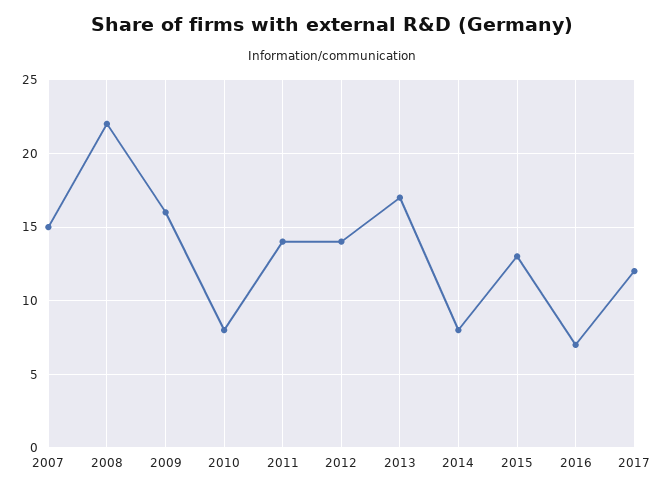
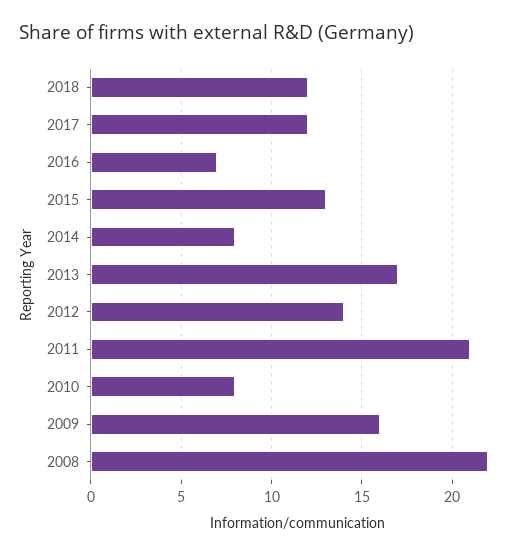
2007: 15 -> none
2011: 14 -> 21
2018: none -> 12

